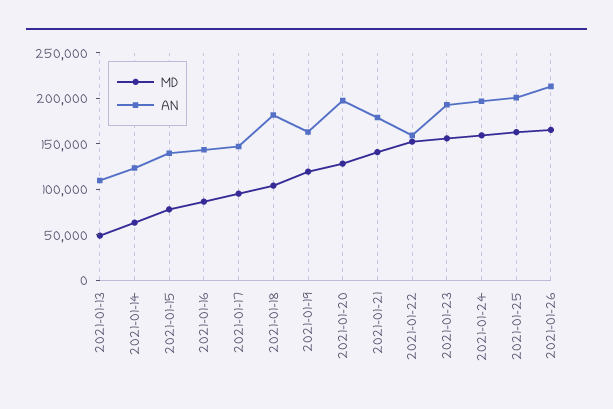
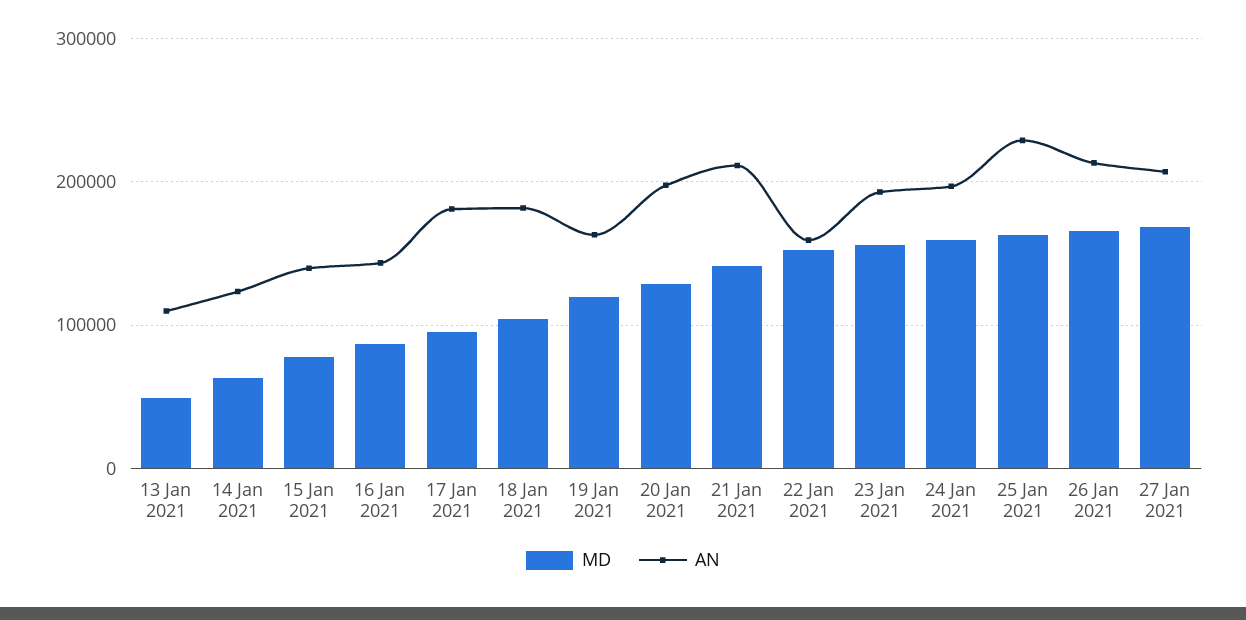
AN, 2021-01-17: 150000 -> 180000
AN, 2021-01-21: 180000 -> 210000
AN, 2021-01-25: 200000 -> 230000
MD, 27 Jan 2021: none -> 170000
AN, 27 Jan 2021: none -> 210000

